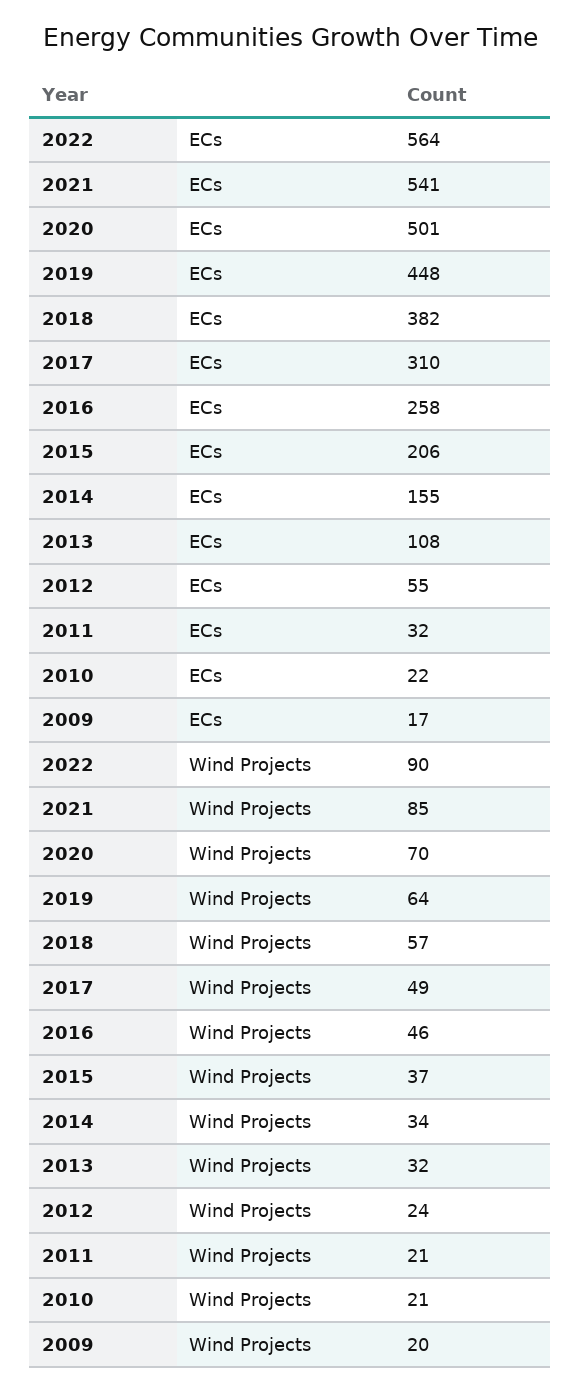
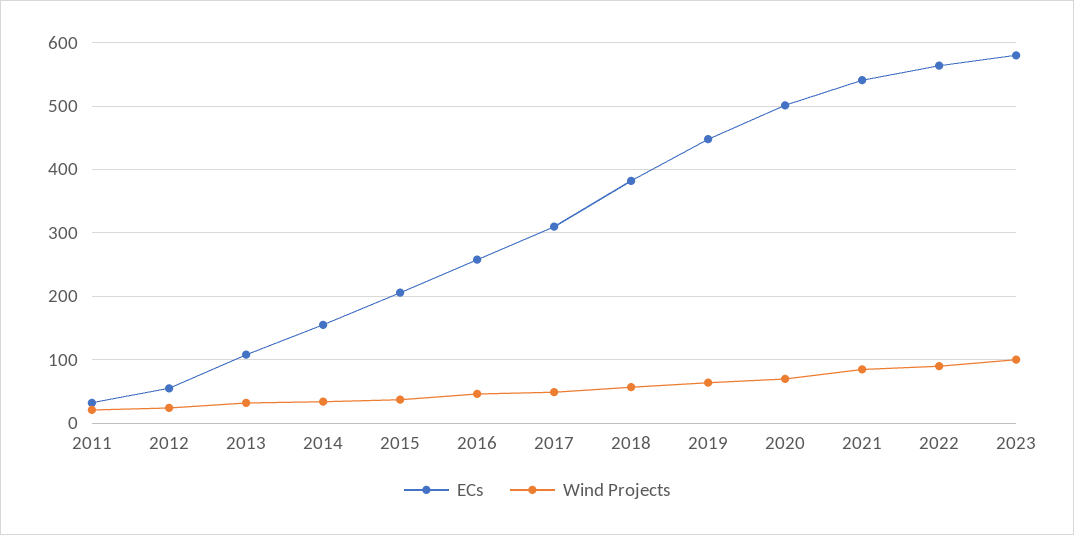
ECs, 2010: 22 -> none
ECs, 2009: 17 -> none
Wind Projects, 2010: 21 -> none
Wind Projects, 2009: 20 -> none
ECs, 2023: none -> 580
Wind Projects, 2023: none -> 100

